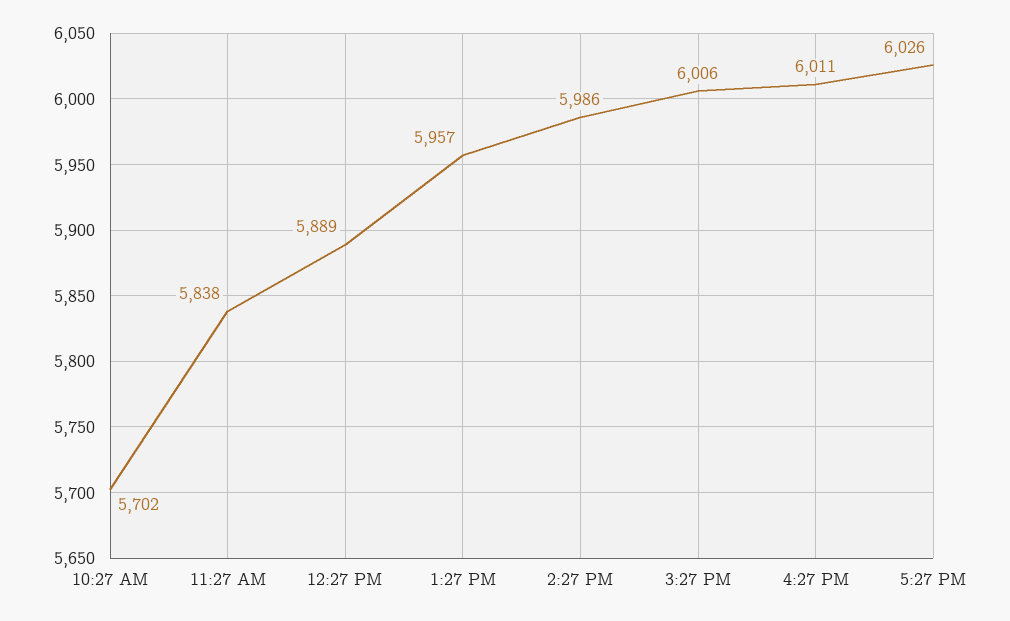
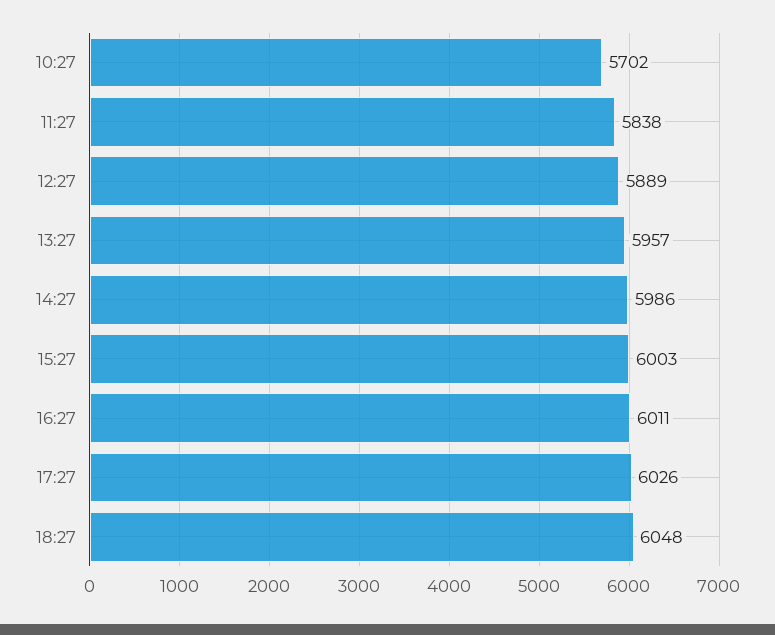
3:27 PM: 6006 -> 6003
18:27: none -> 6048

